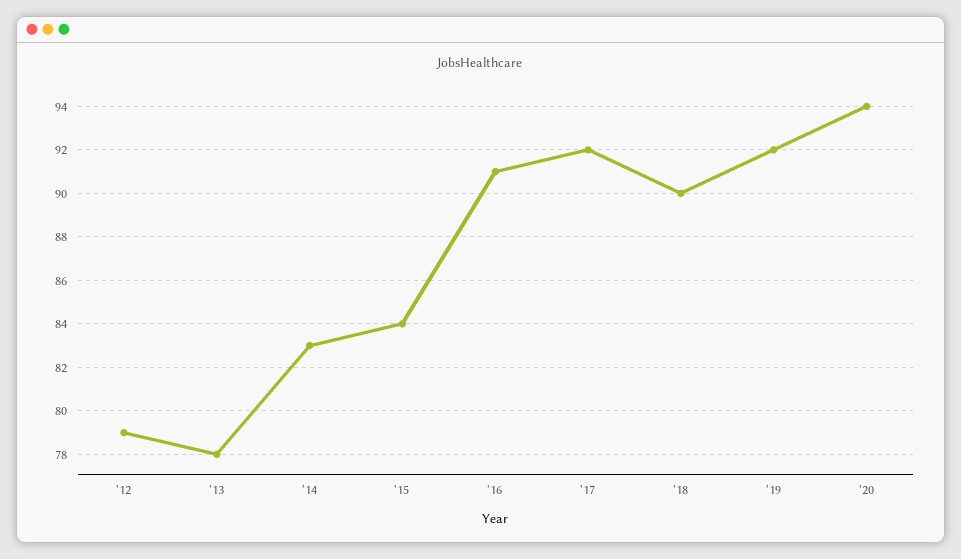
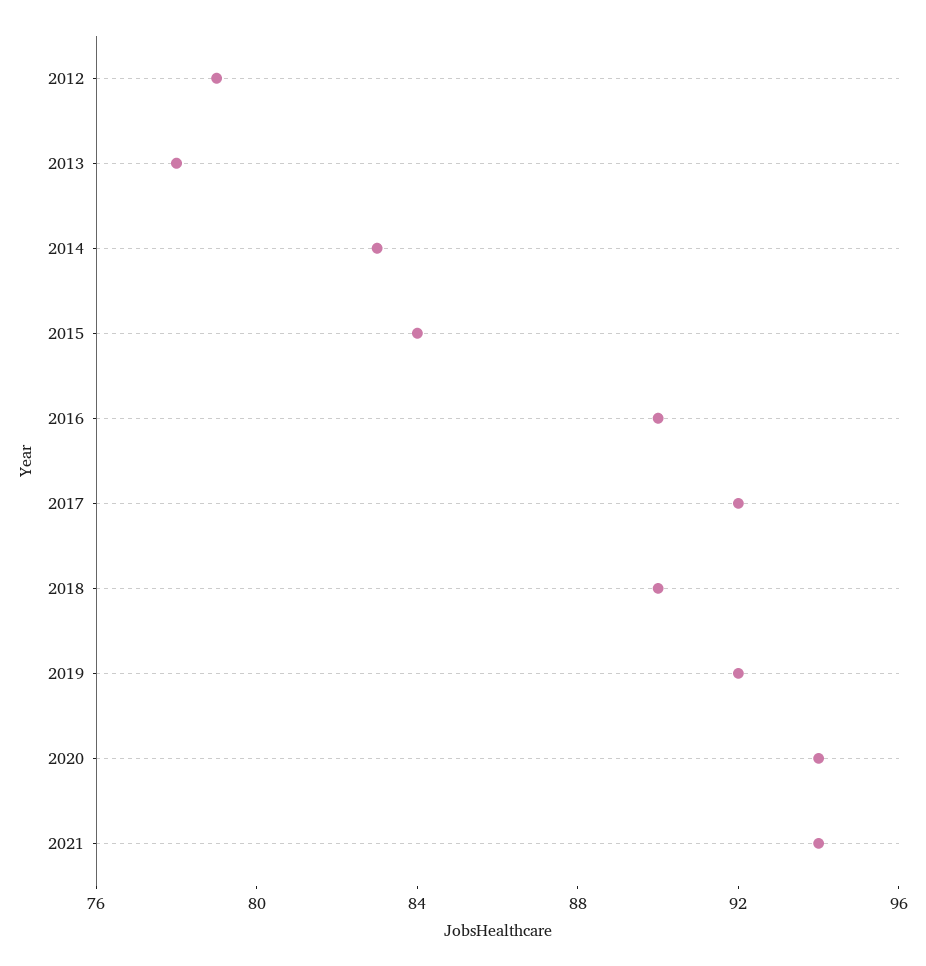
'16: 91 -> 90
2021: none -> 94

